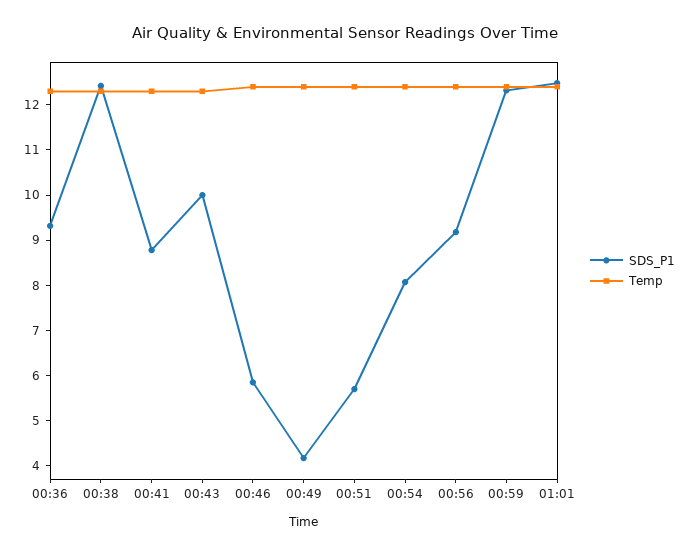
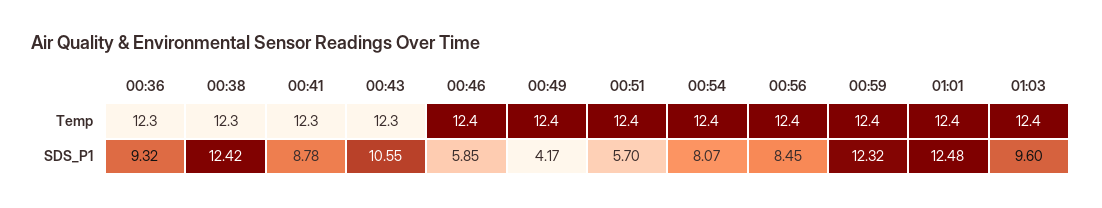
SDS_P1, 00:43: 10 -> 10.55
SDS_P1, 00:56: 9.2 -> 8.45
Temp, 01:03: none -> 12.4
SDS_P1, 01:03: none -> 9.6

